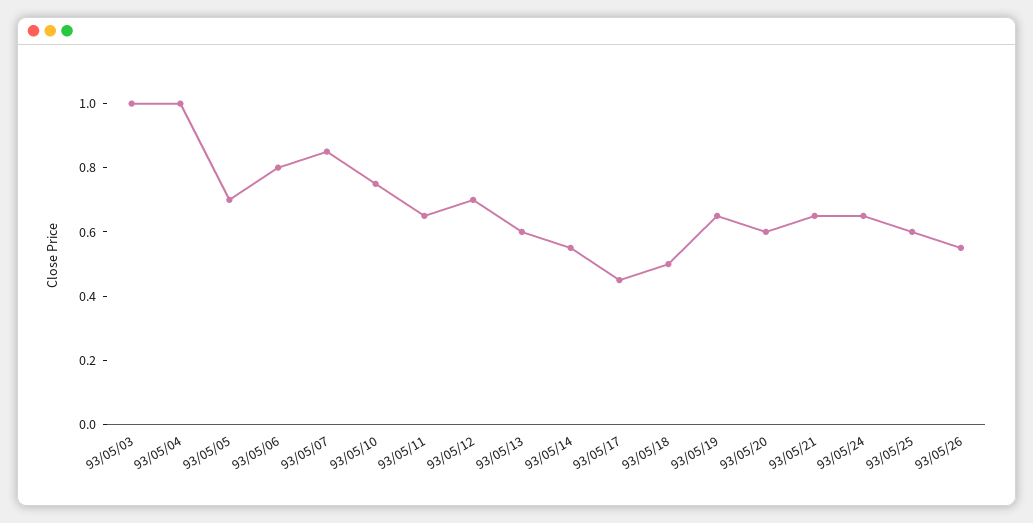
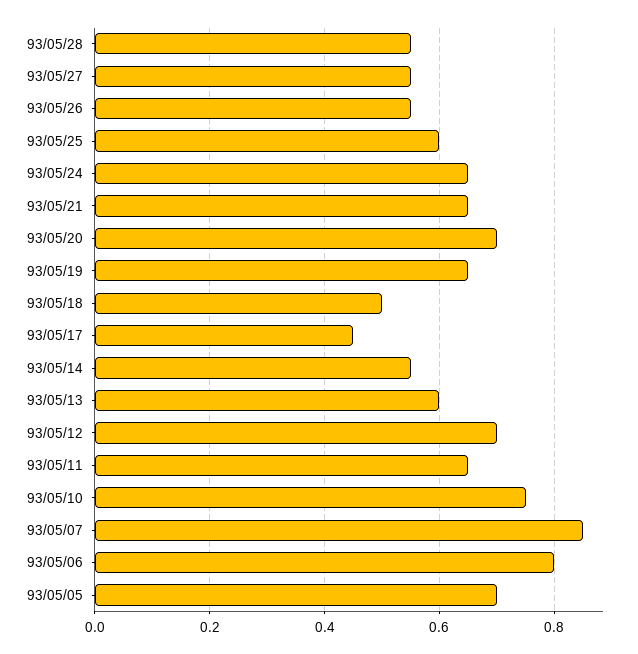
93/05/03: 1 -> none
93/05/04: 1 -> none
93/05/20: 0.6 -> 0.7
93/05/28: none -> 0.55
93/05/27: none -> 0.55

